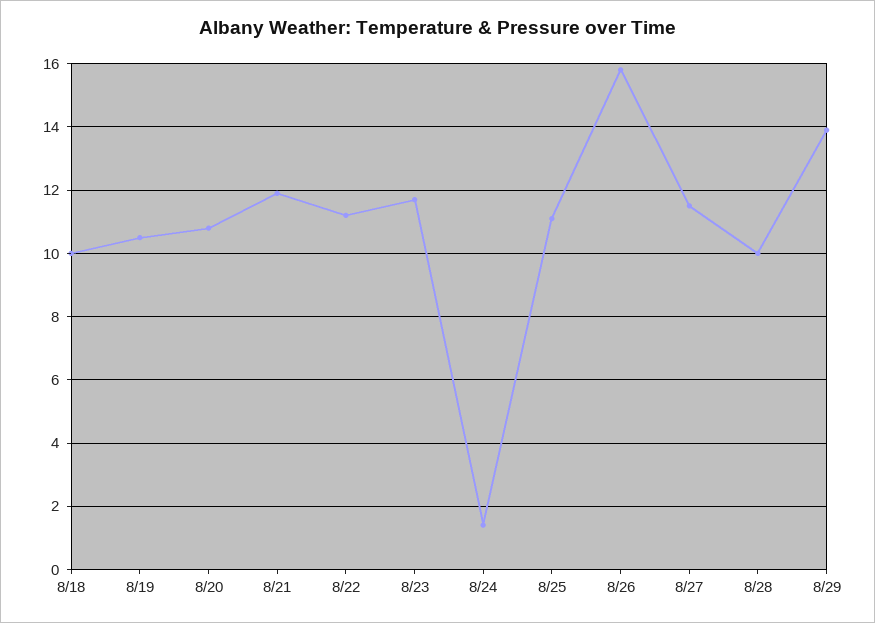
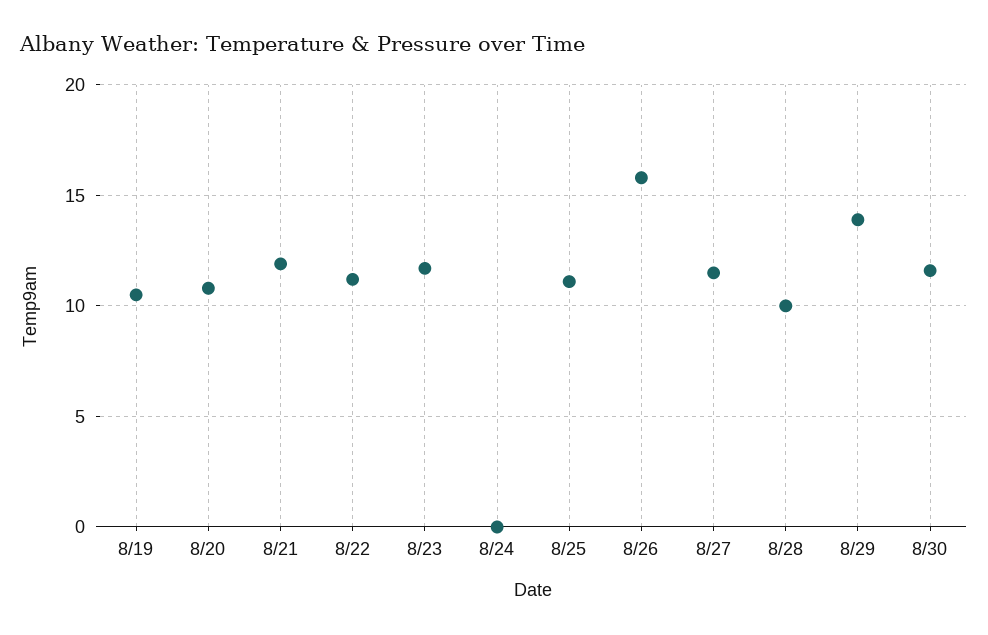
8/18: 10 -> none
8/24: 1.5 -> 0
8/30: none -> 11.5

